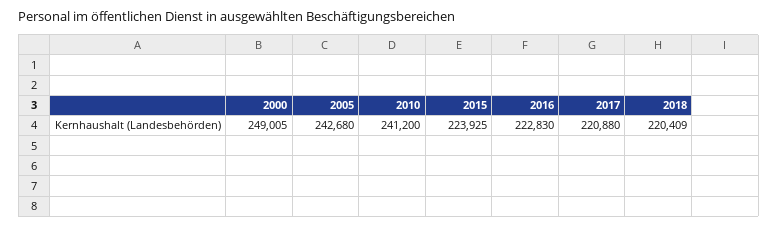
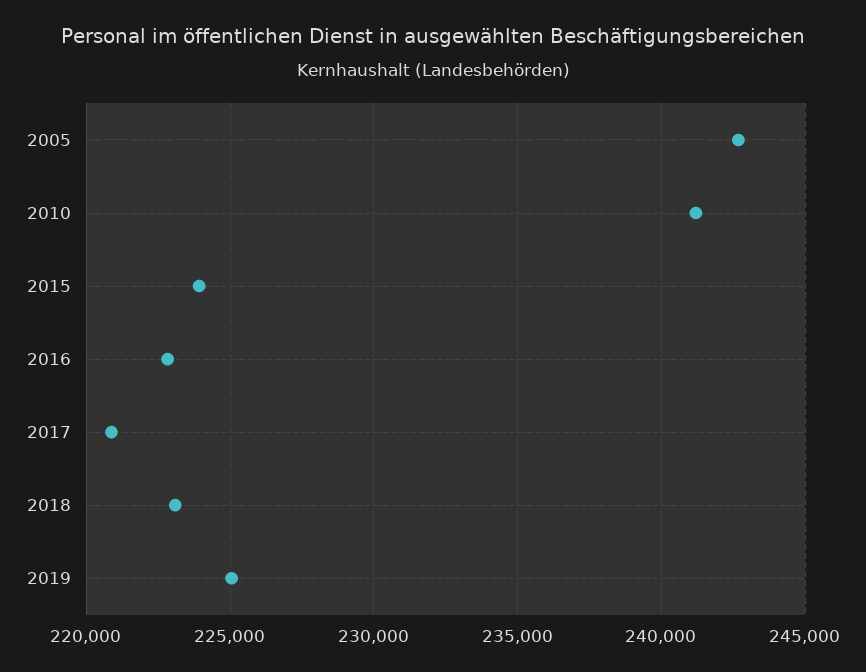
2000: 249005 -> none
2018: 220409 -> 223000
2019: none -> 225000

